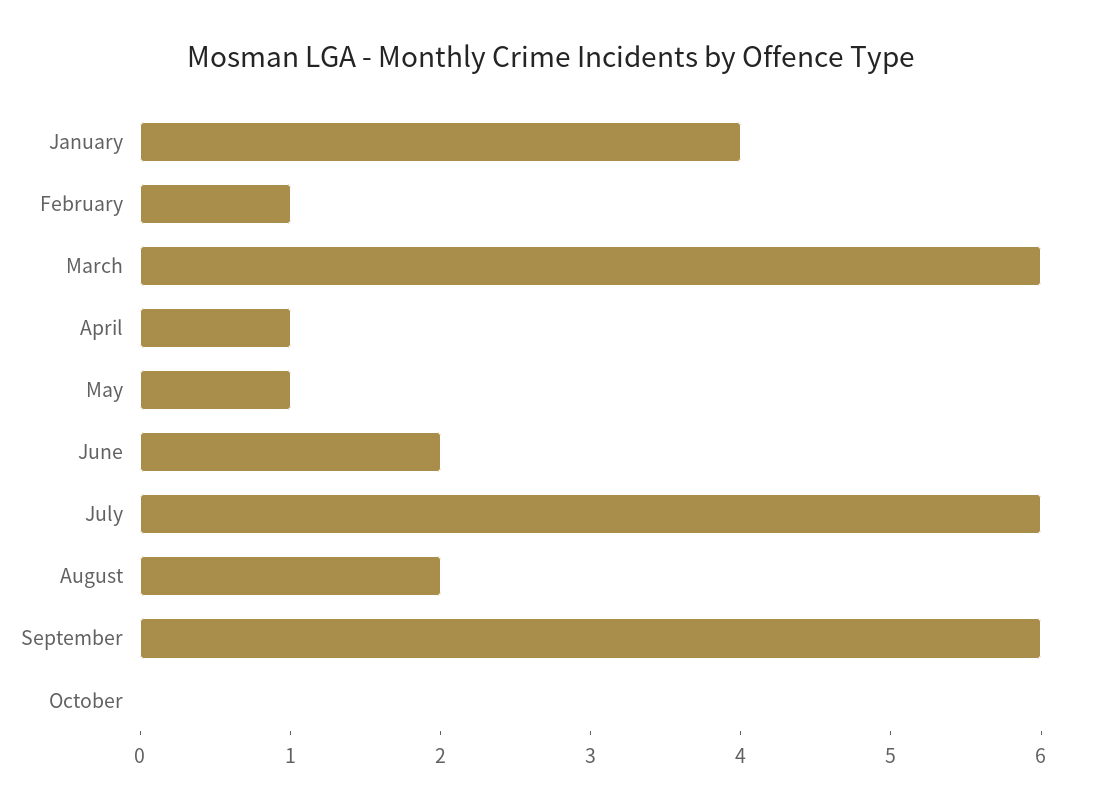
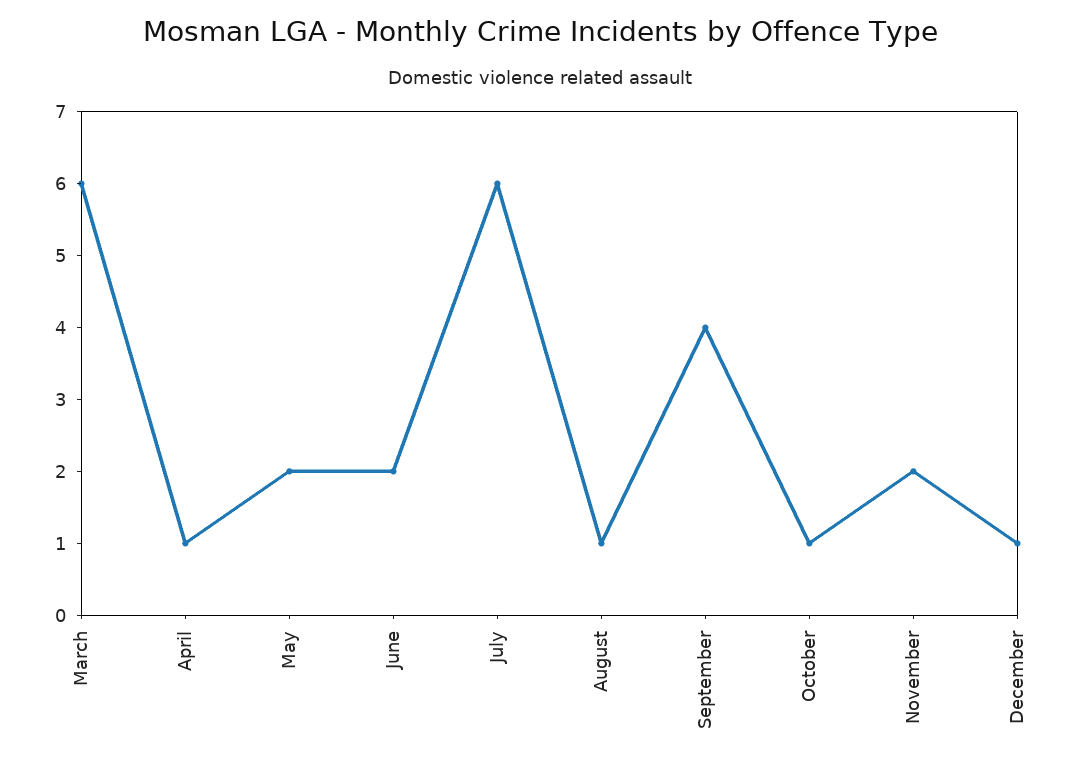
January: 4 -> none
February: 1 -> none
May: 1 -> 2
August: 2 -> 1
September: 6 -> 4
October: 0 -> 1
November: none -> 2
December: none -> 1

